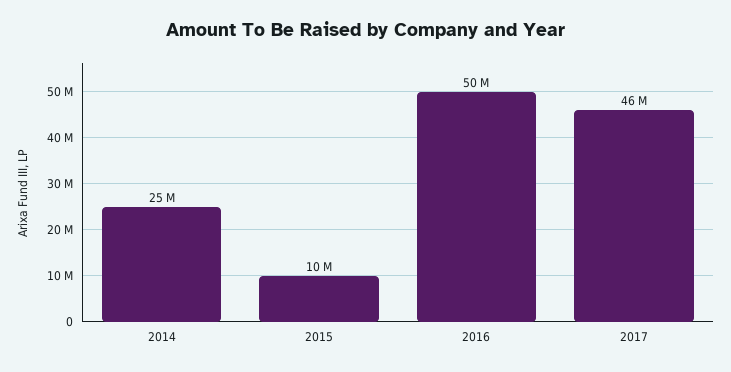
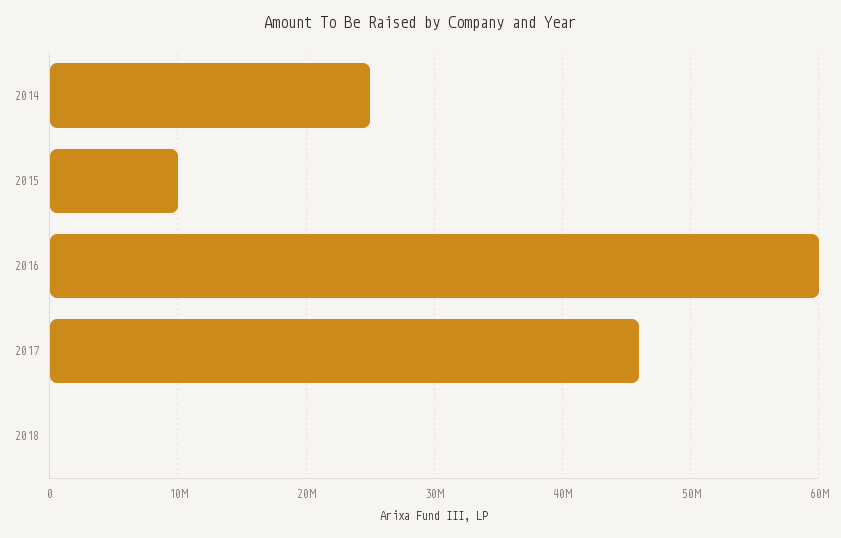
2016: 50000000 -> 60000000
2018: none -> 0

